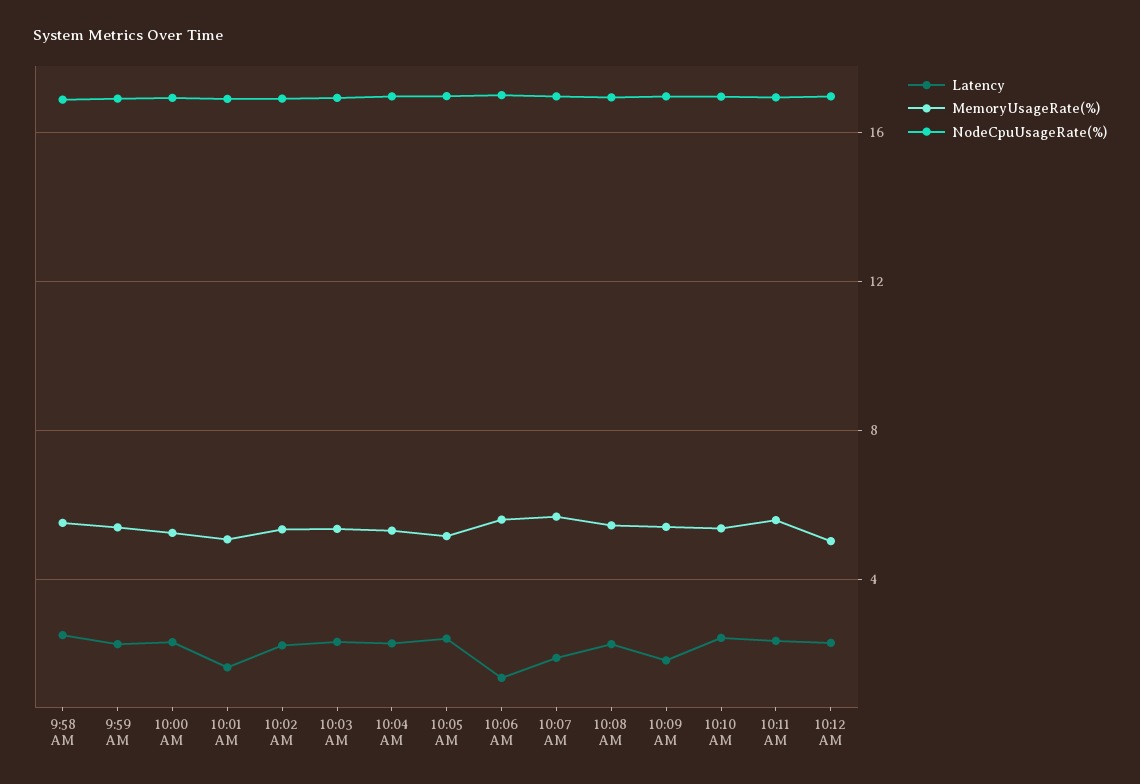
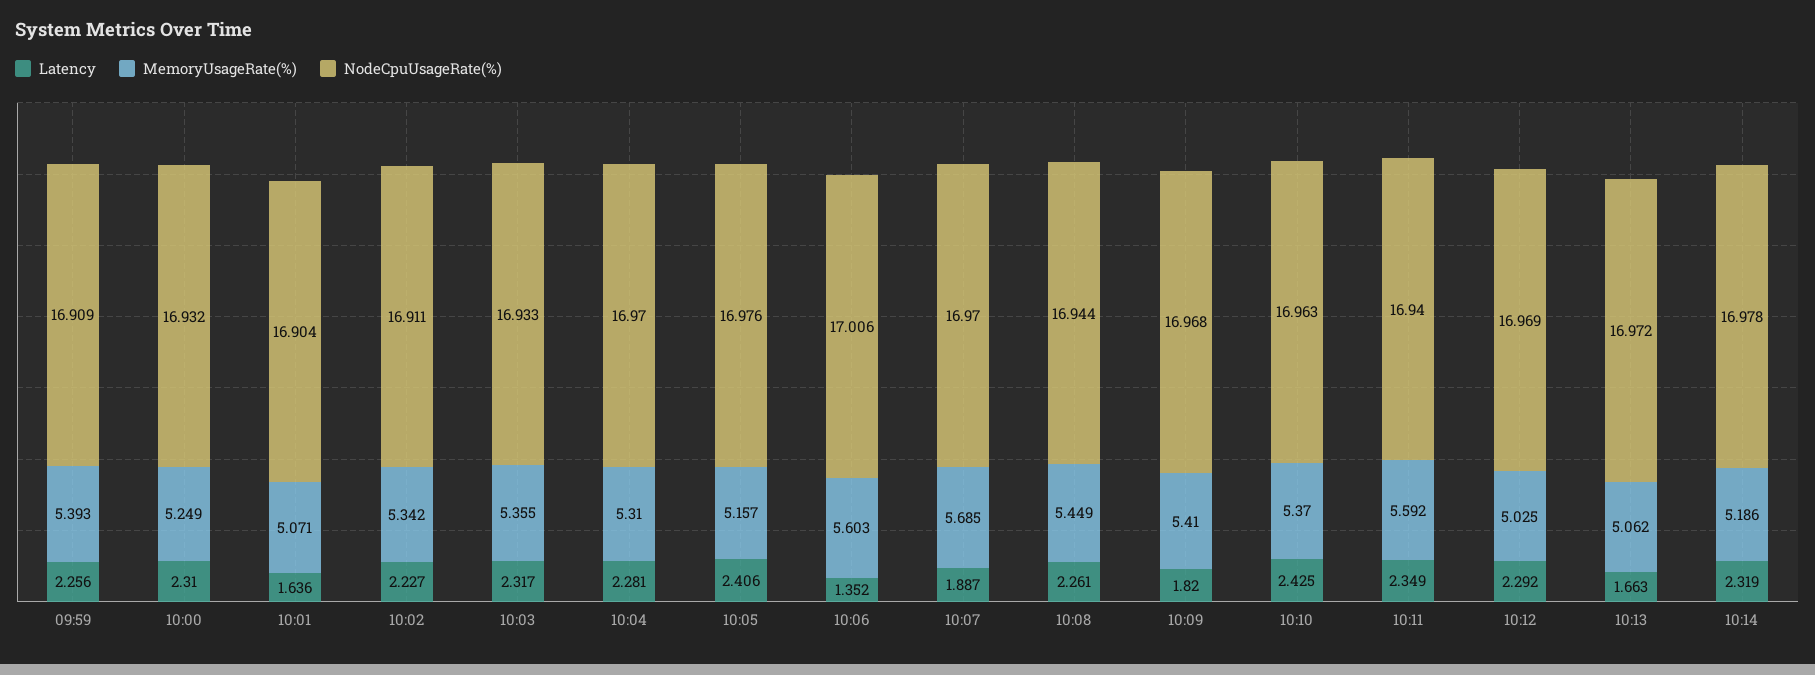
Latency, 9:58 AM: 2.5 -> none
MemoryUsageRate(%), 9:58 AM: 5.5 -> none
NodeCpuUsageRate(%), 9:58 AM: 17 -> none
Latency, 10:13: none -> 1.663
MemoryUsageRate(%), 10:13: none -> 5.062
NodeCpuUsageRate(%), 10:13: none -> 16.972
Latency, 10:14: none -> 2.319
MemoryUsageRate(%), 10:14: none -> 5.186
NodeCpuUsageRate(%), 10:14: none -> 16.978

